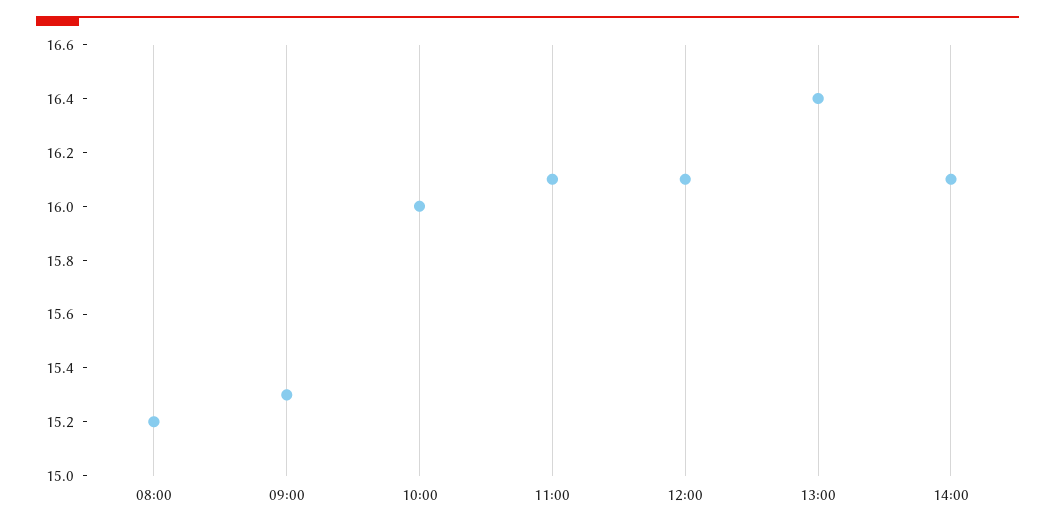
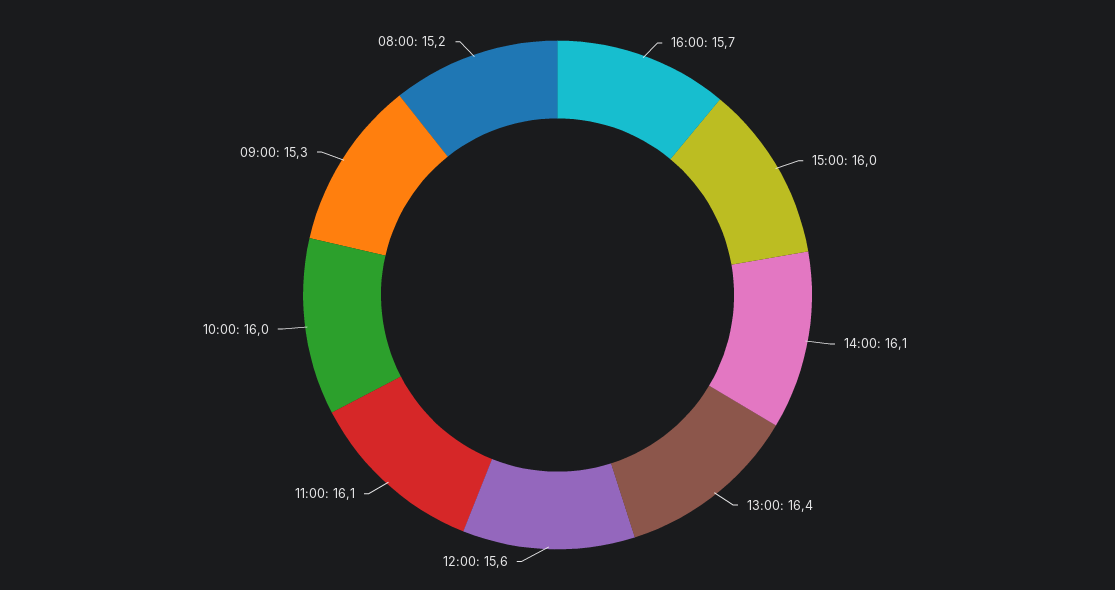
12:00: 16.1 -> 15.6
16:00: none -> 15.7
15:00: none -> 16

